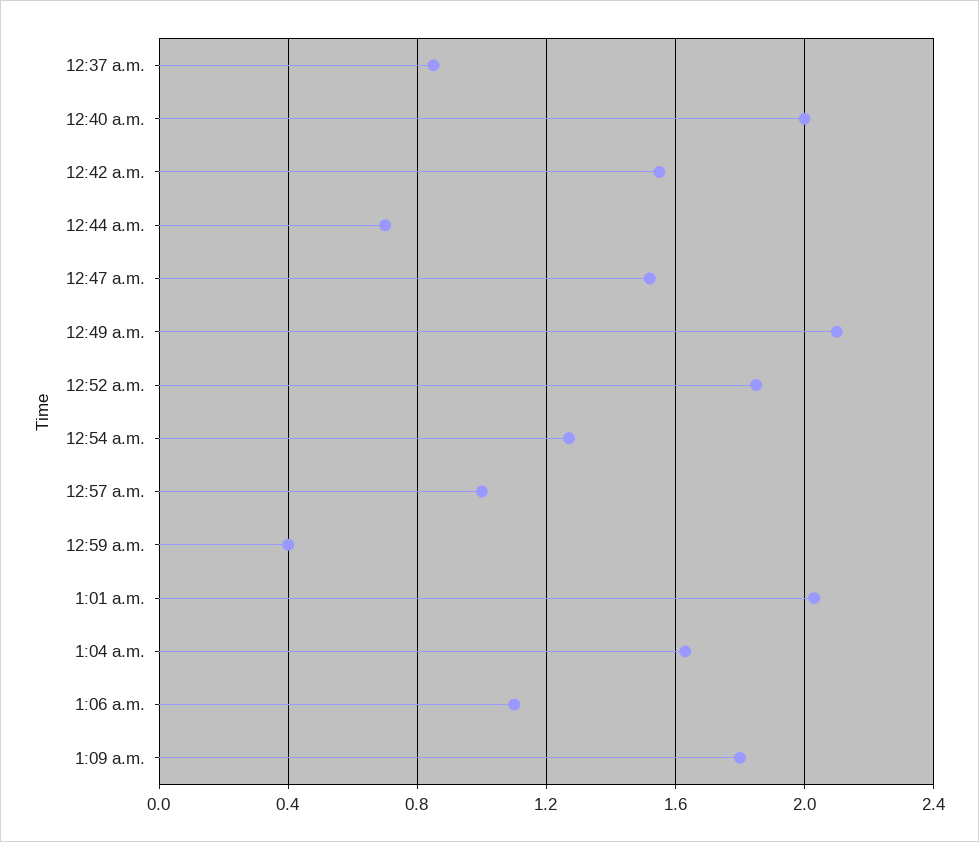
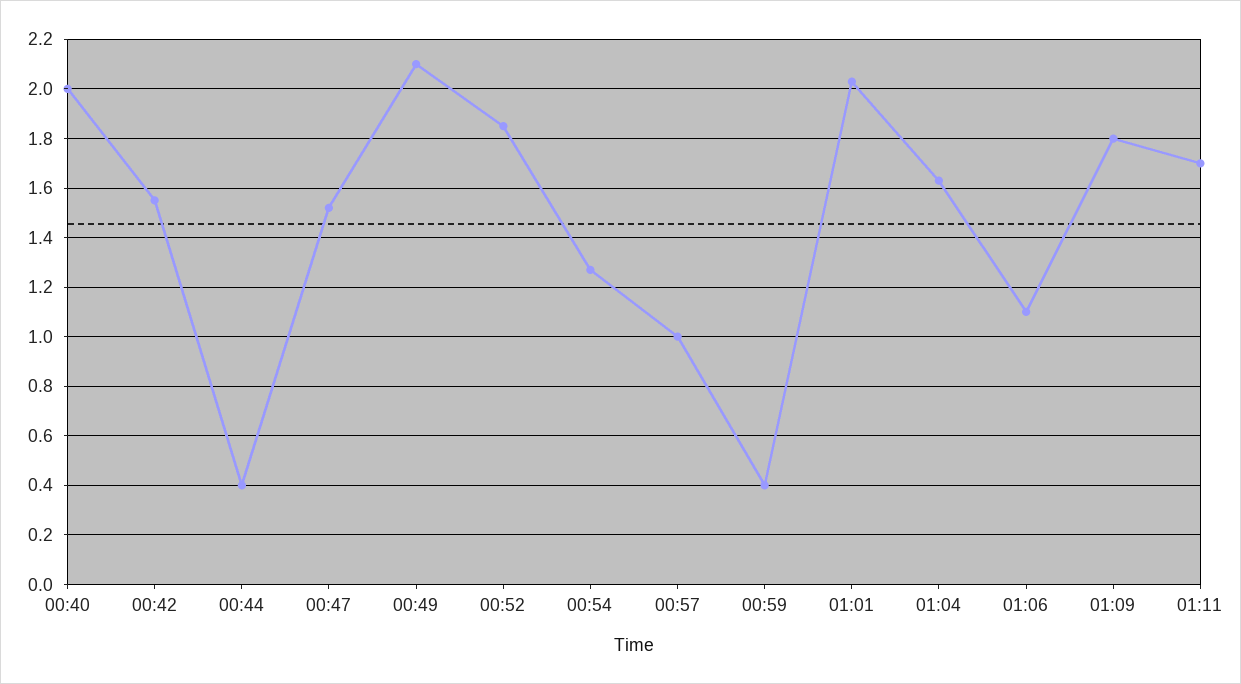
12:37 a.m.: 0.85 -> none
12:44 a.m.: 0.7 -> 0.4
01:11: none -> 1.7

